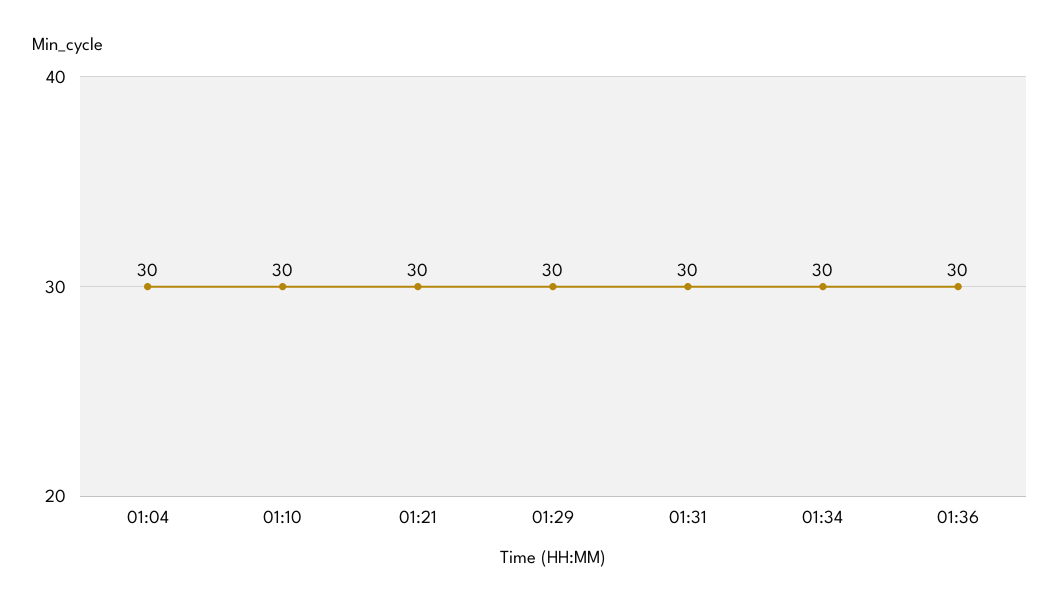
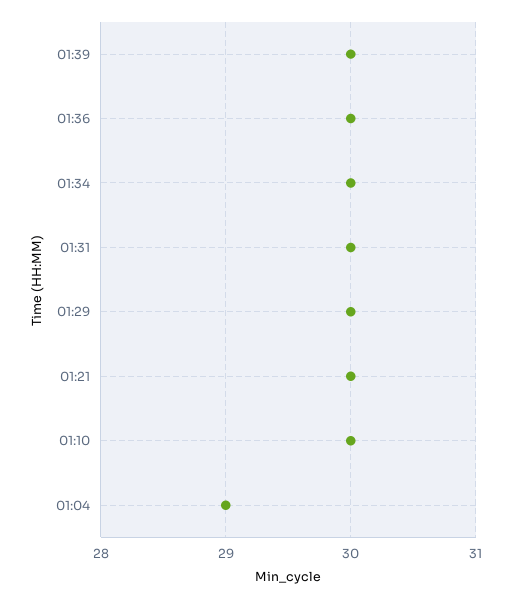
01:04: 30 -> 29
01:39: none -> 30

